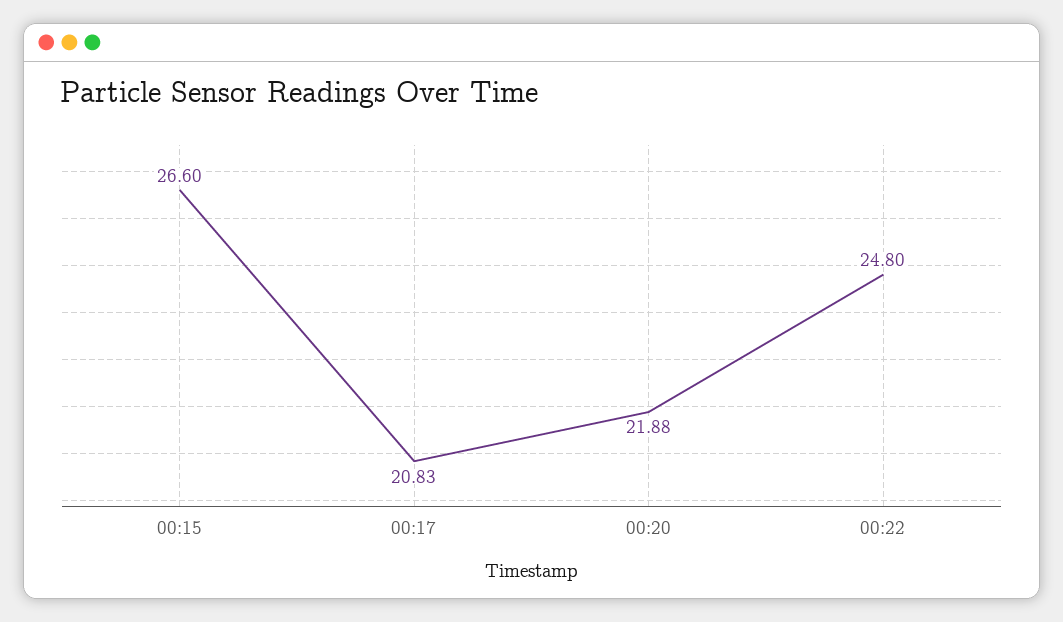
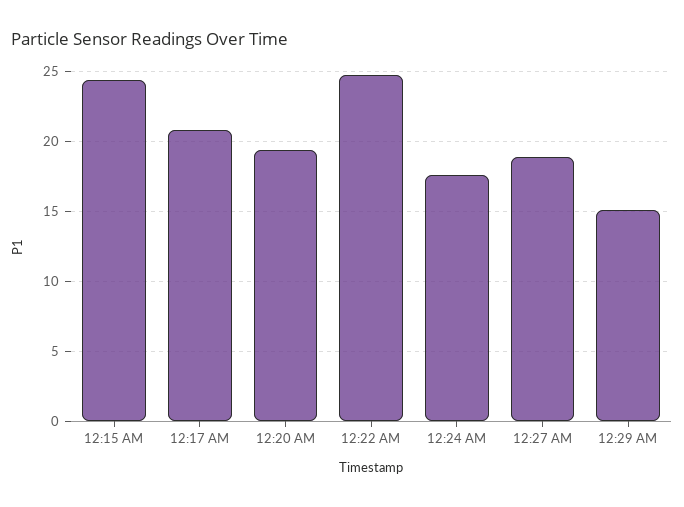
00:15: 26.6 -> 24.5
00:20: 21.88 -> 19.5
12:24 AM: none -> 17.5
12:27 AM: none -> 19
12:29 AM: none -> 15

